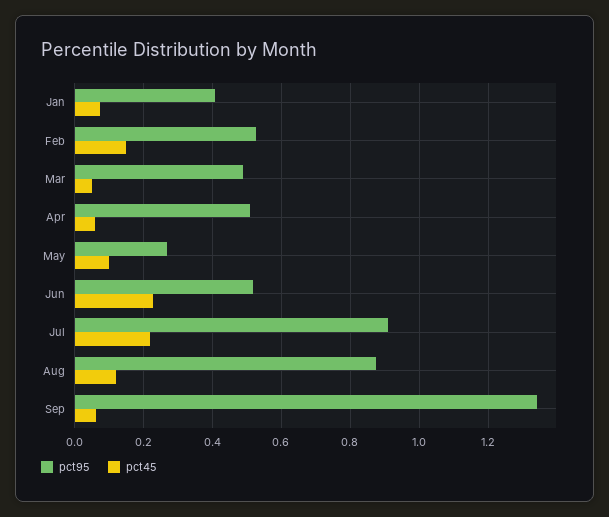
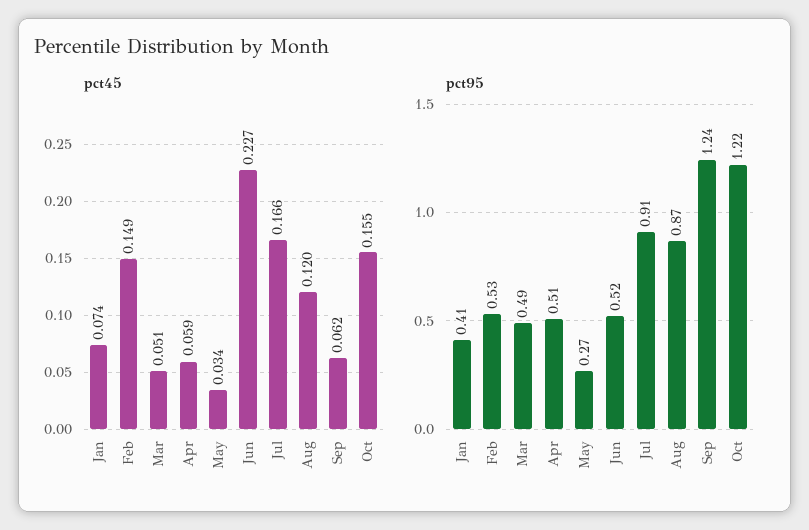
pct45, May: 0.1 -> 0.034
pct45, Jul: 0.22 -> 0.166
pct95, Sep: 1.34 -> 1.24
pct45, Oct: none -> 0.155
pct95, Oct: none -> 1.22

